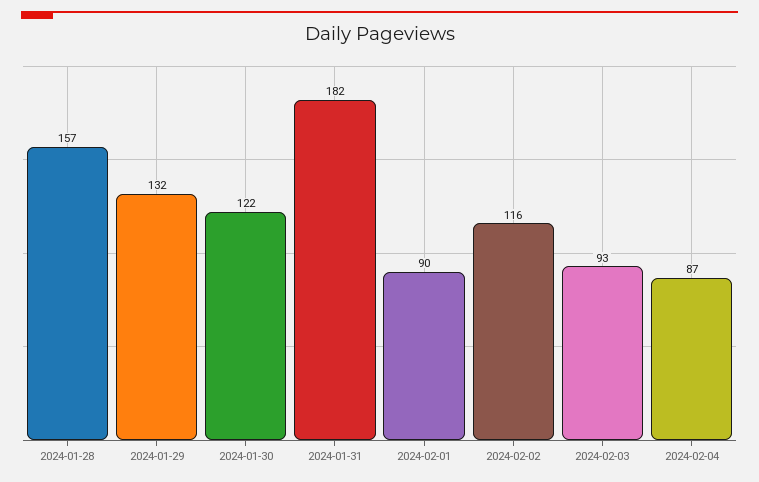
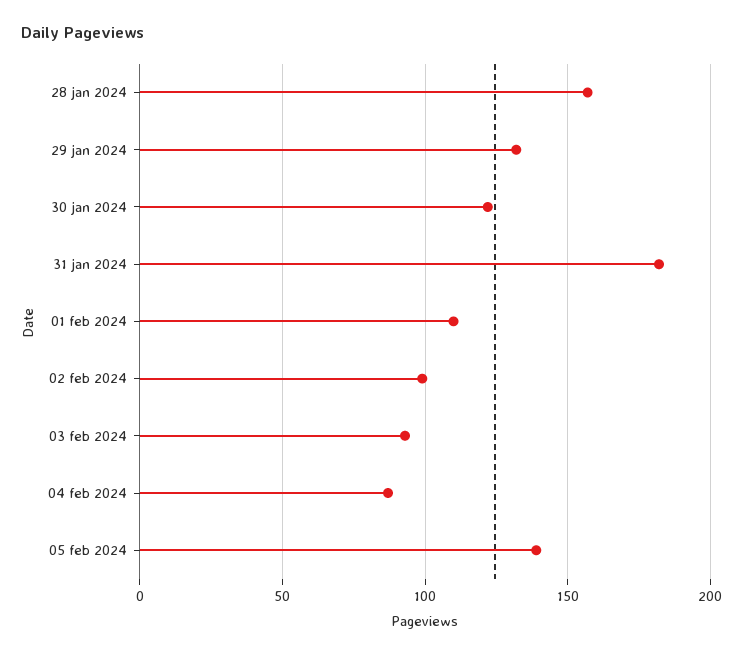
2024-02-01: 90 -> 110
2024-02-02: 116 -> 100
05 feb 2024: none -> 140

